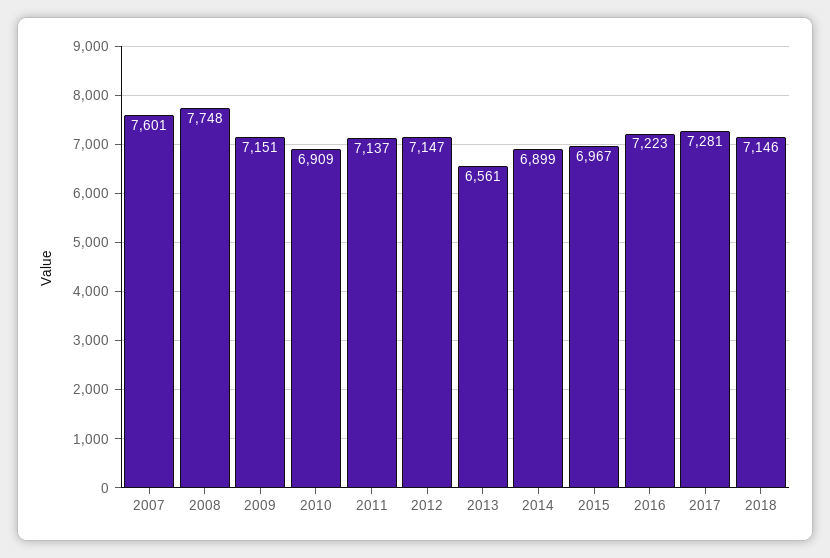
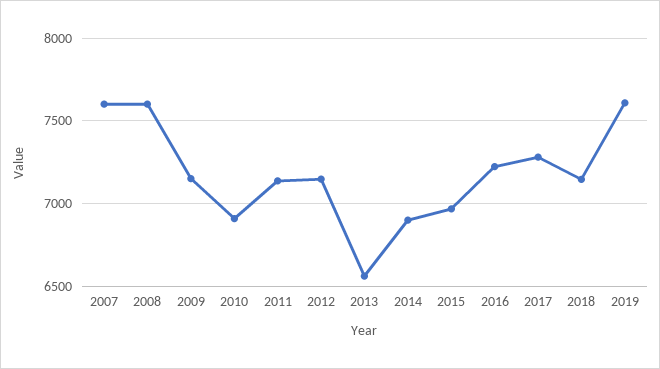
2008: 7748 -> 7600
2019: none -> 7600

